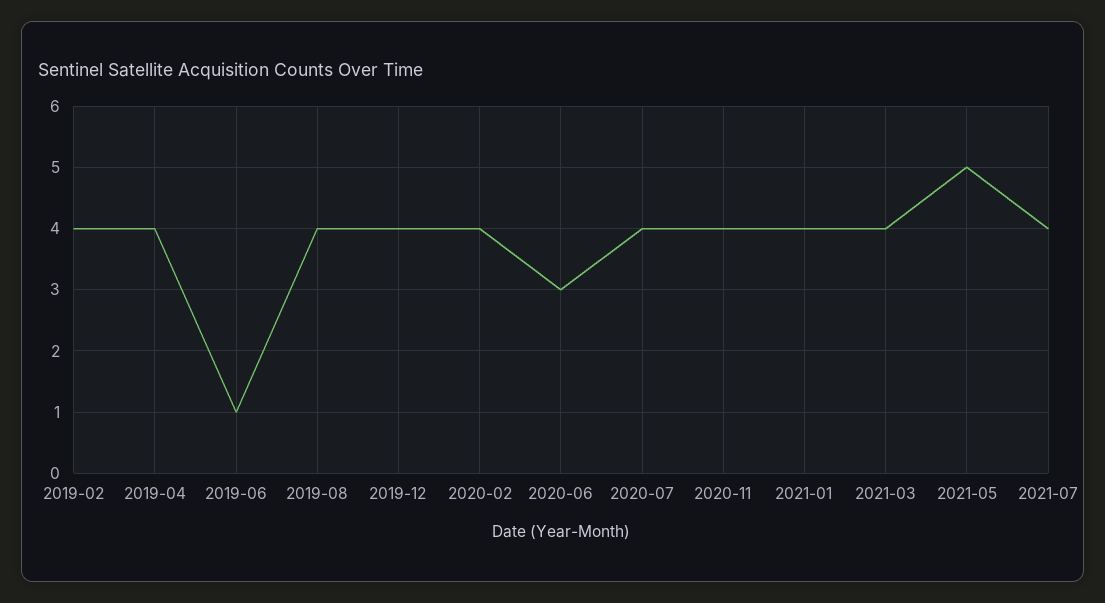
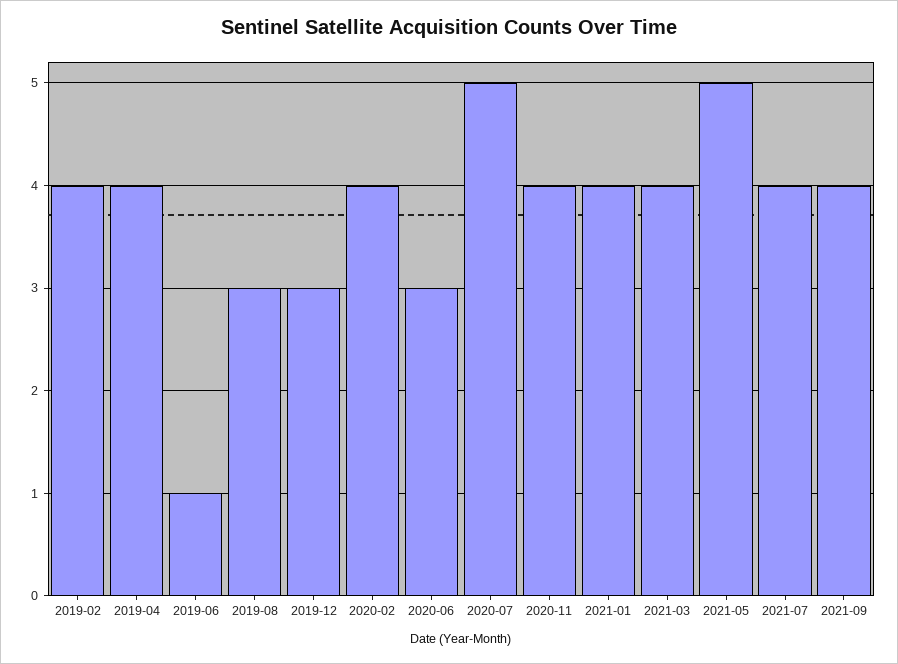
2019-08: 4 -> 3
2019-12: 4 -> 3
2020-07: 4 -> 5
2021-09: none -> 4

